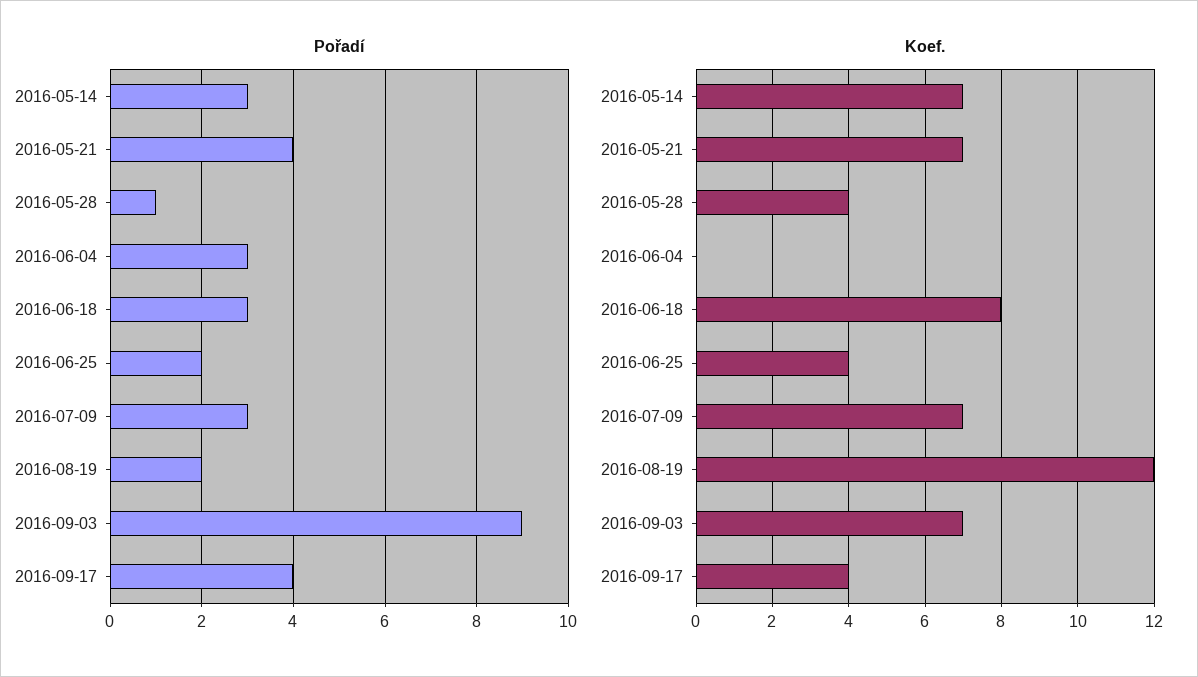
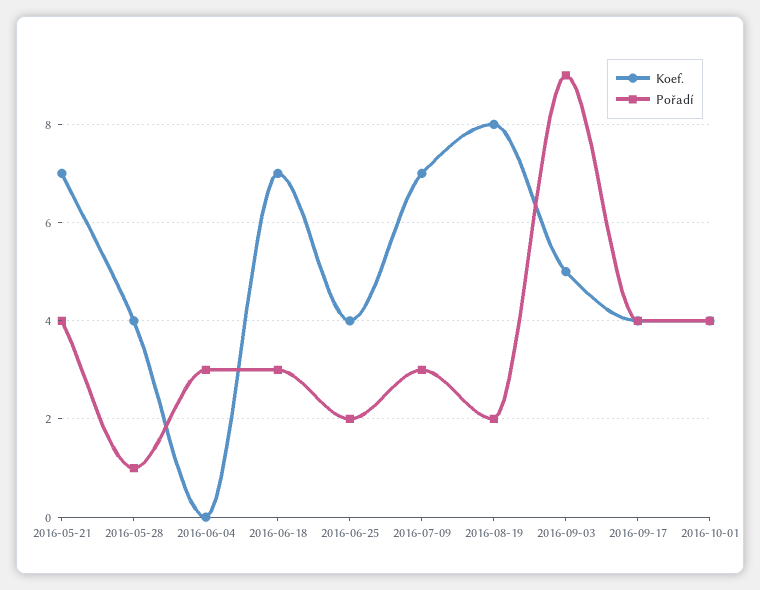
Pořadí, 2016-05-14: 3 -> none
Koef., 2016-05-14: 7 -> none
Koef., 2016-06-18: 8 -> 7
Koef., 2016-08-19: 12 -> 8
Koef., 2016-09-03: 7 -> 5
Koef., 2016-10-01: none -> 4
Pořadí, 2016-10-01: none -> 4

